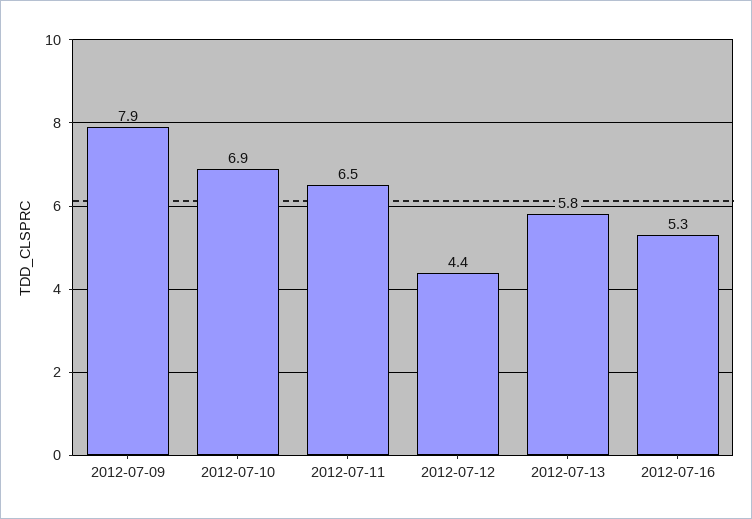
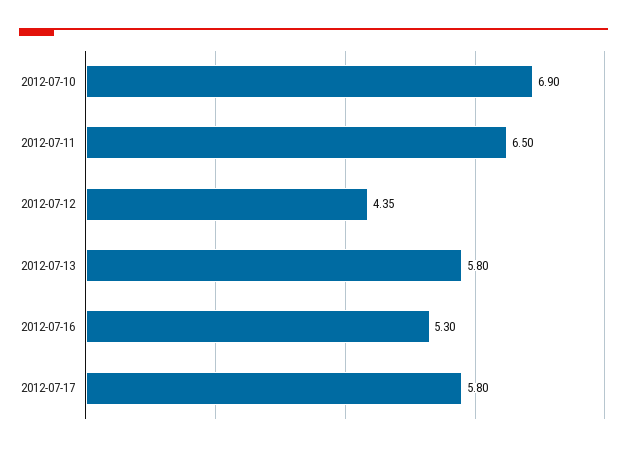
2012-07-09: 7.9 -> none
2012-07-17: none -> 5.8

